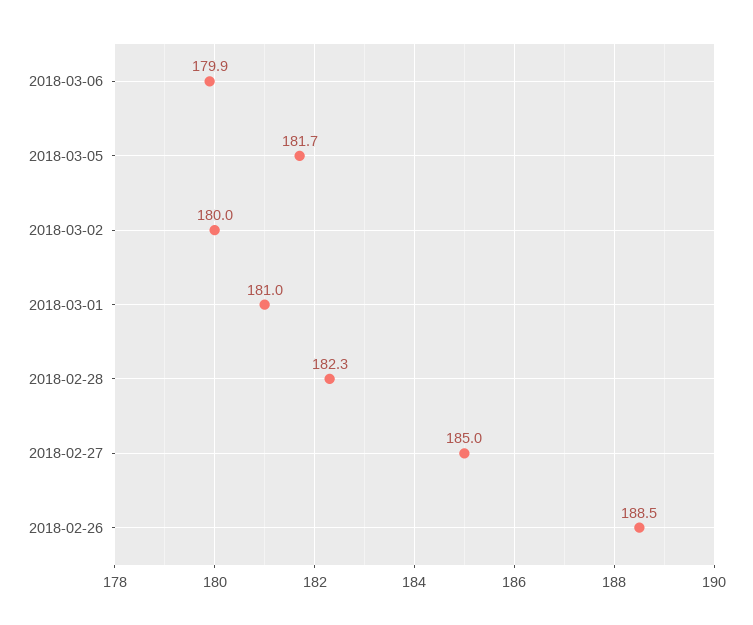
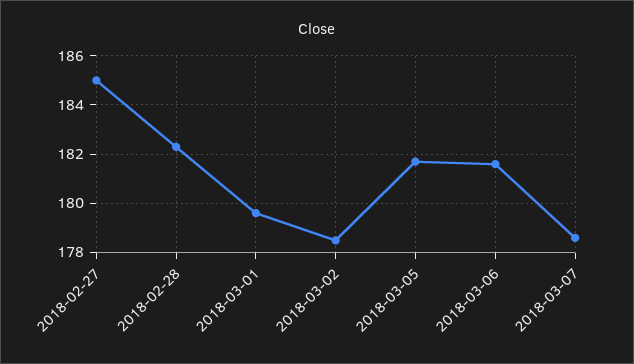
2018-03-06: 179.9 -> 181.5
2018-03-02: 180 -> 178.5
2018-03-01: 181 -> 179.5
2018-02-26: 188.5 -> none
2018-03-07: none -> 178.5

